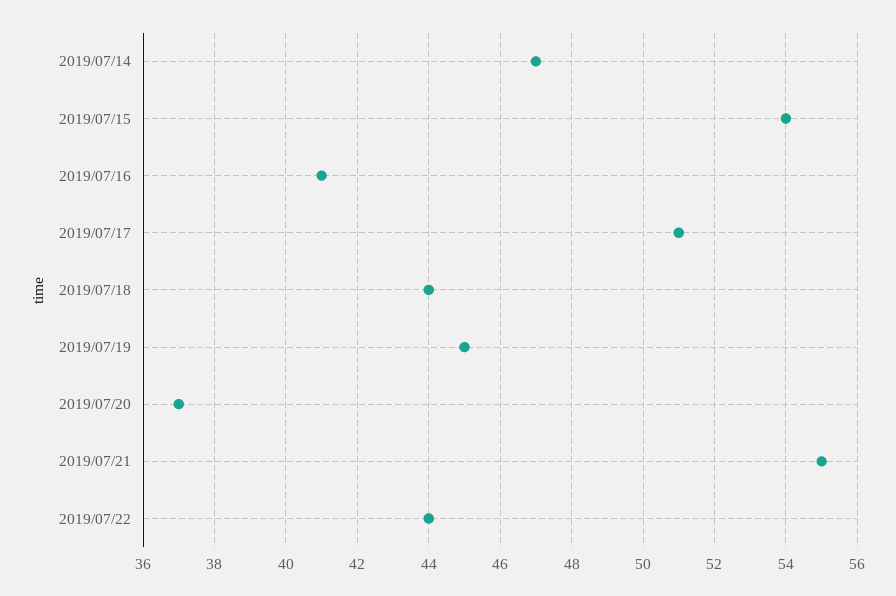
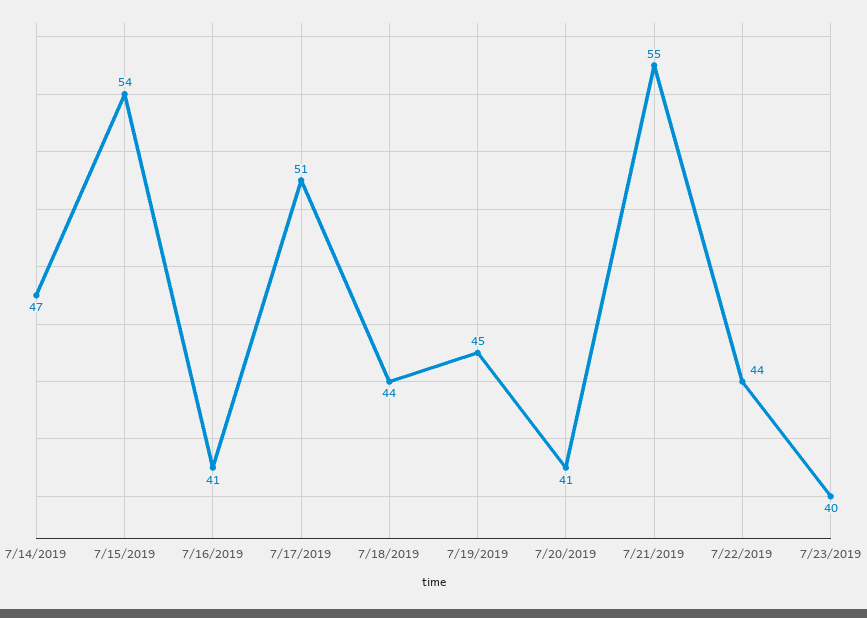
2019/07/20: 37 -> 41
7/23/2019: none -> 40

